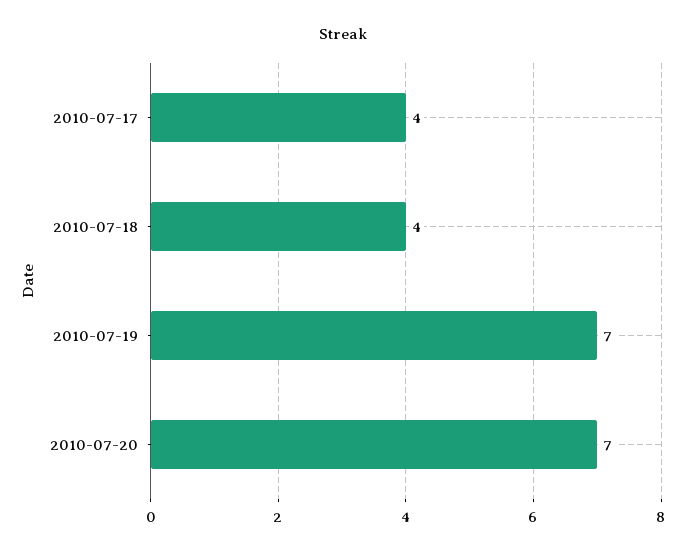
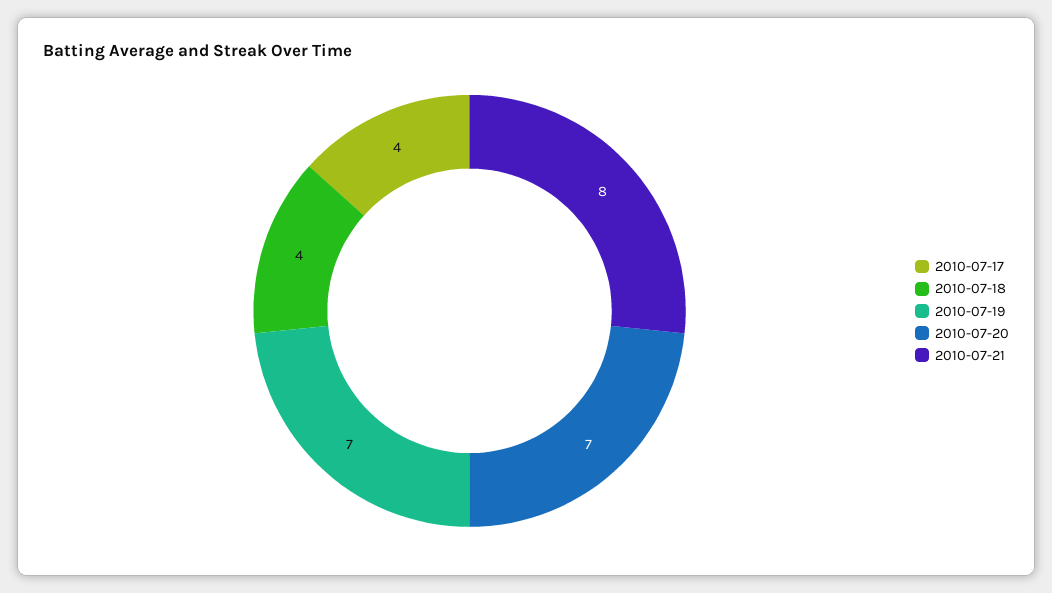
2010-07-21: none -> 8

